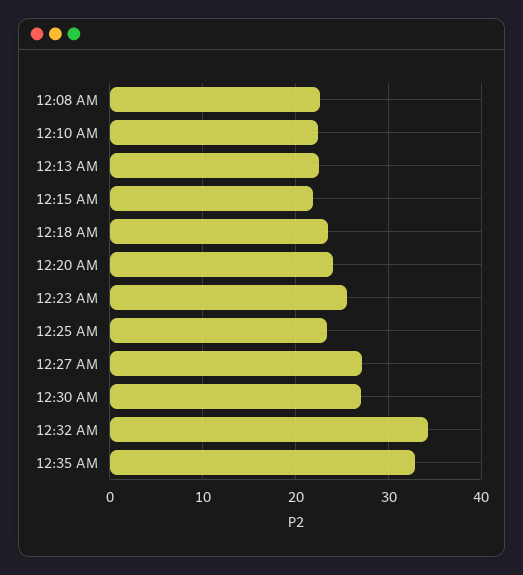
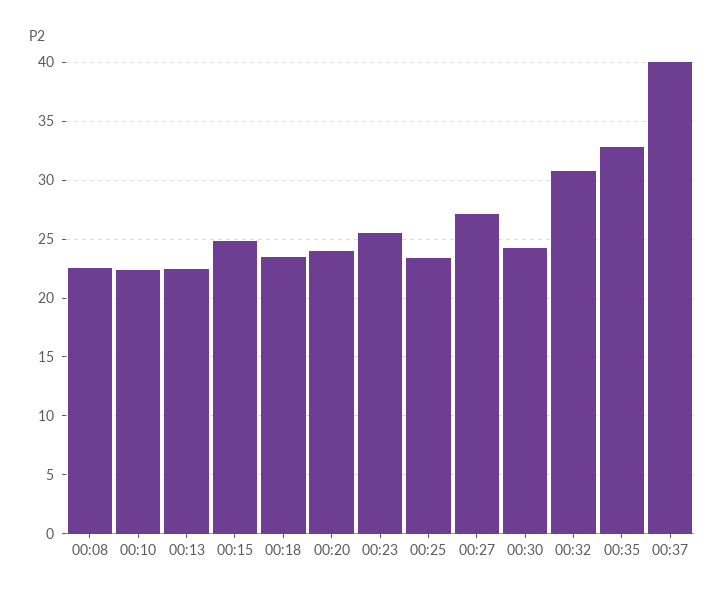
12:15 AM: 22 -> 25
12:30 AM: 27 -> 24
12:32 AM: 34 -> 31
00:37: none -> 40

